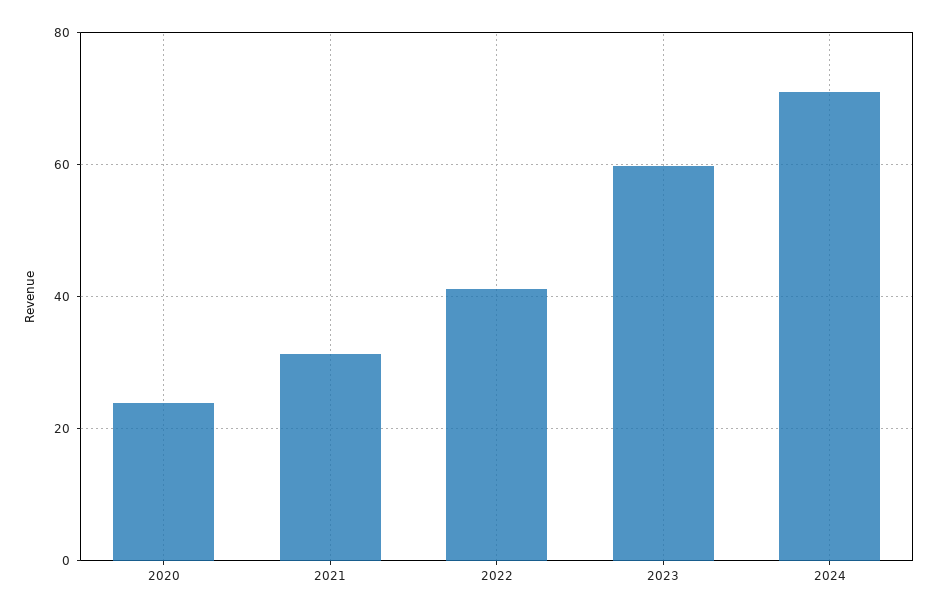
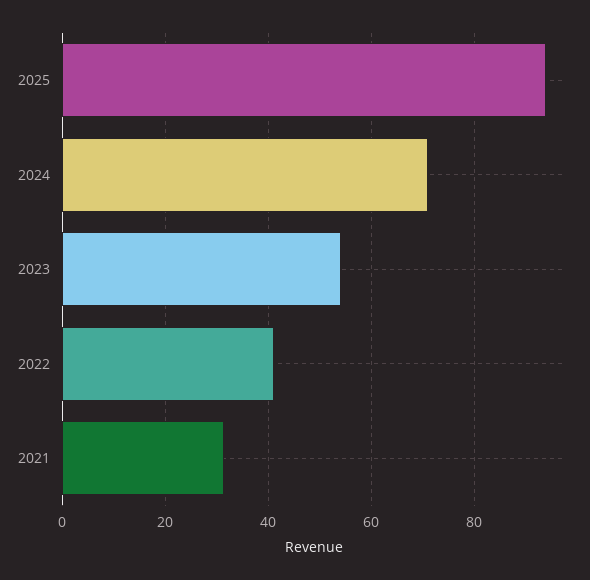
2020: 24 -> none
2023: 60 -> 54
2025: none -> 94

